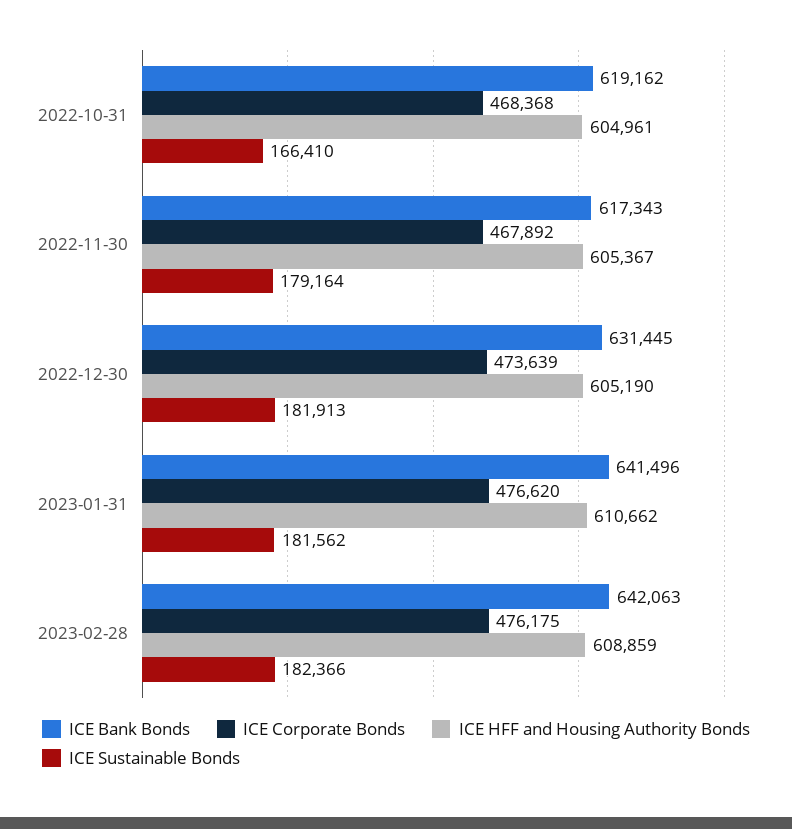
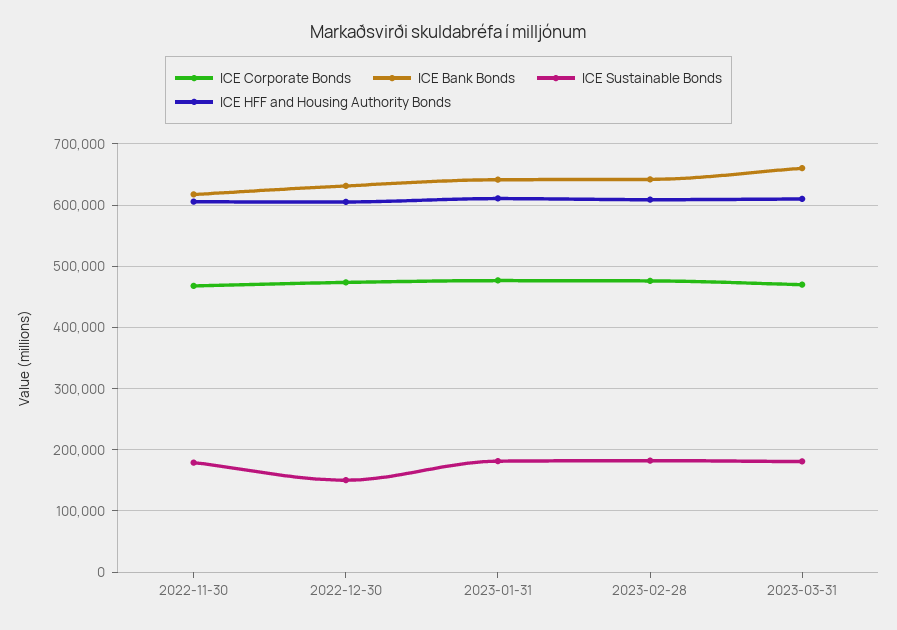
ICE Bank Bonds, 2022-10-31: 619162 -> none
ICE Corporate Bonds, 2022-10-31: 468368 -> none
ICE HFF and Housing Authority Bonds, 2022-10-31: 604961 -> none
ICE Sustainable Bonds, 2022-10-31: 166410 -> none
ICE Sustainable Bonds, 2022-12-30: 181913 -> 150000
ICE Corporate Bonds, 2023-03-31: none -> 470000
ICE Bank Bonds, 2023-03-31: none -> 660000
ICE Sustainable Bonds, 2023-03-31: none -> 180000
ICE HFF and Housing Authority Bonds, 2023-03-31: none -> 610000

